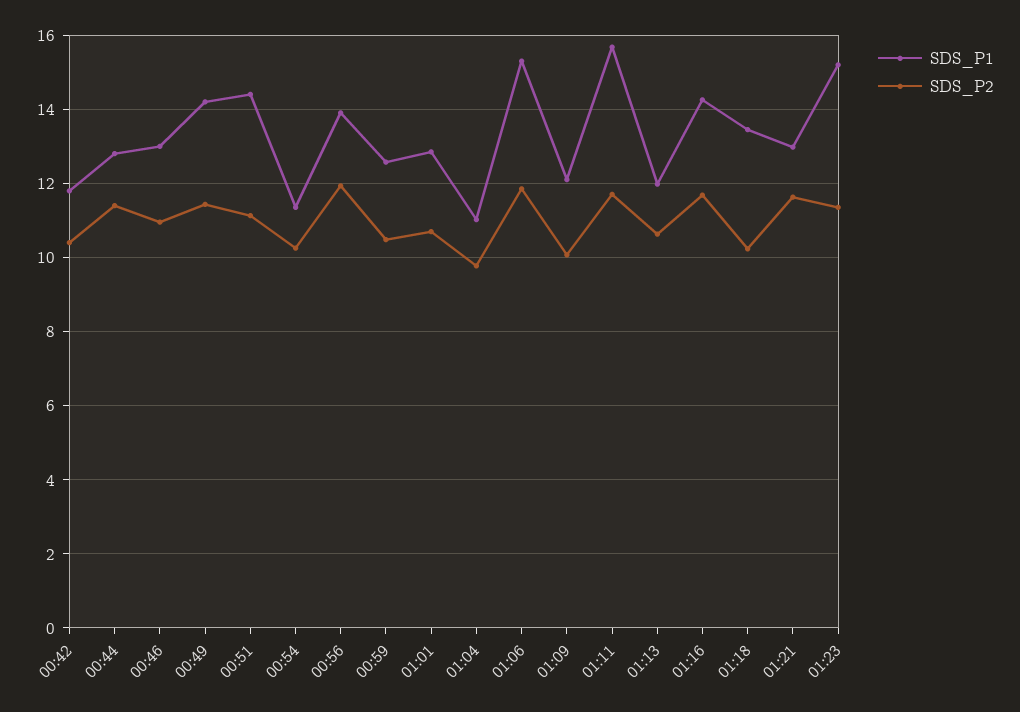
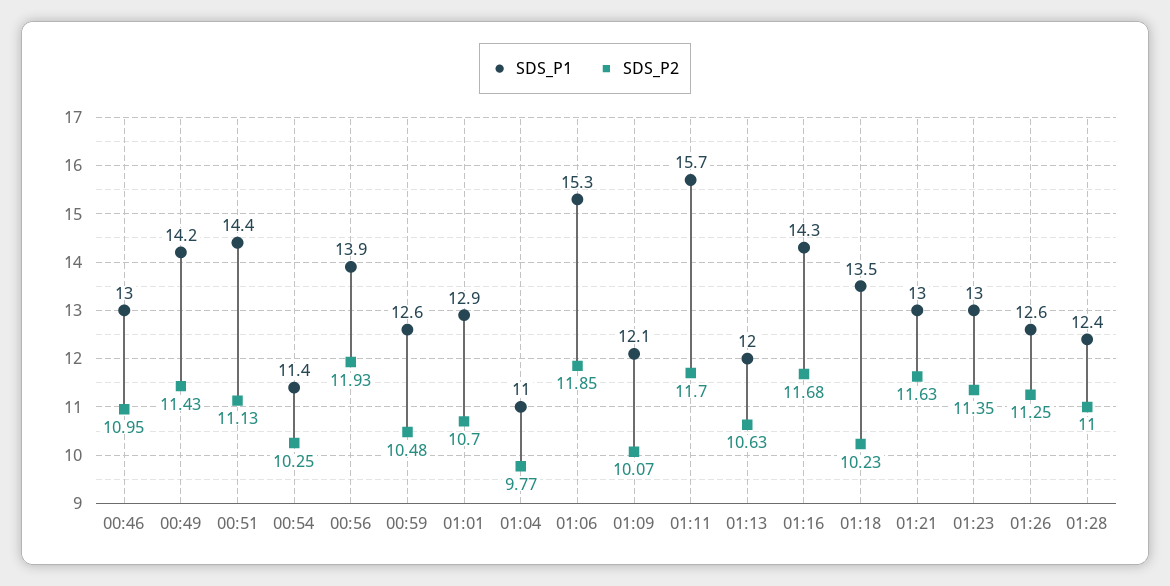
SDS_P1, 00:42: 11.8 -> none
SDS_P2, 00:42: 10.4 -> none
SDS_P1, 00:44: 12.8 -> none
SDS_P2, 00:44: 11.4 -> none
SDS_P1, 01:23: 15.2 -> 13
SDS_P1, 01:26: none -> 12.6
SDS_P2, 01:26: none -> 11.25
SDS_P1, 01:28: none -> 12.4
SDS_P2, 01:28: none -> 11

